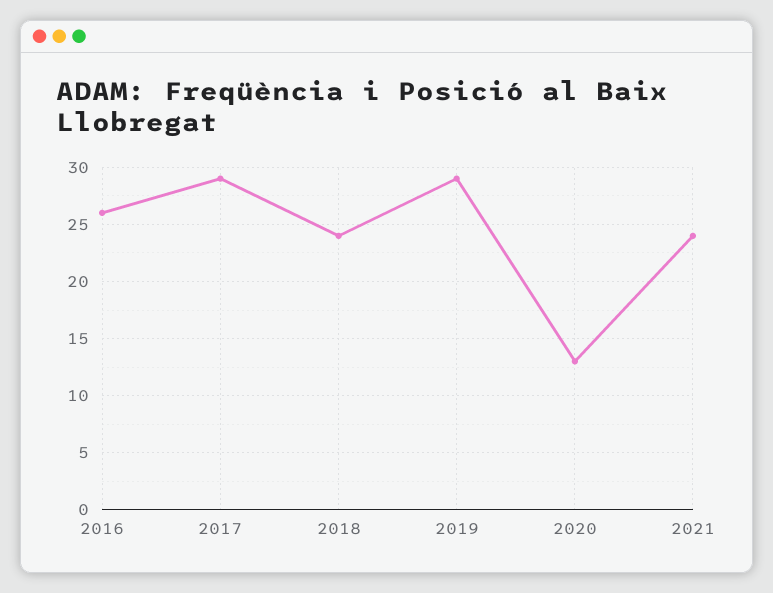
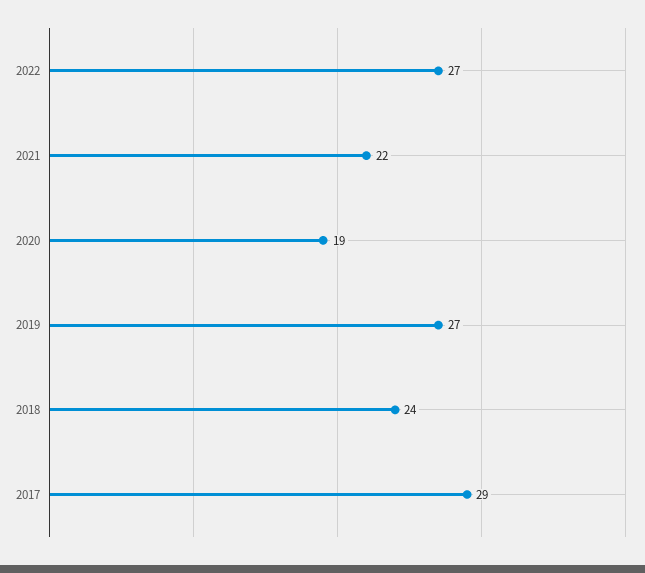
2016: 26 -> none
2019: 29 -> 27
2020: 13 -> 19
2021: 24 -> 22
2022: none -> 27

